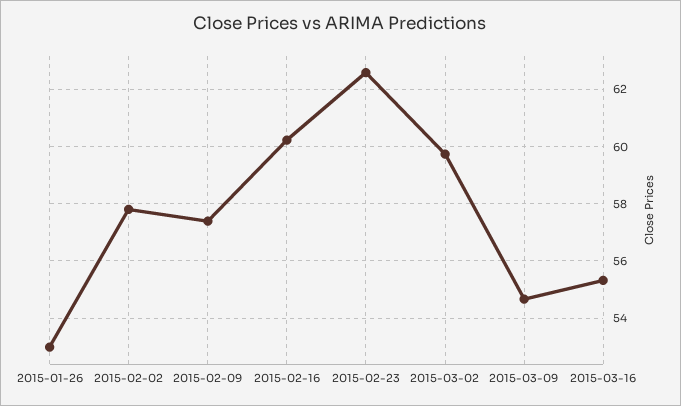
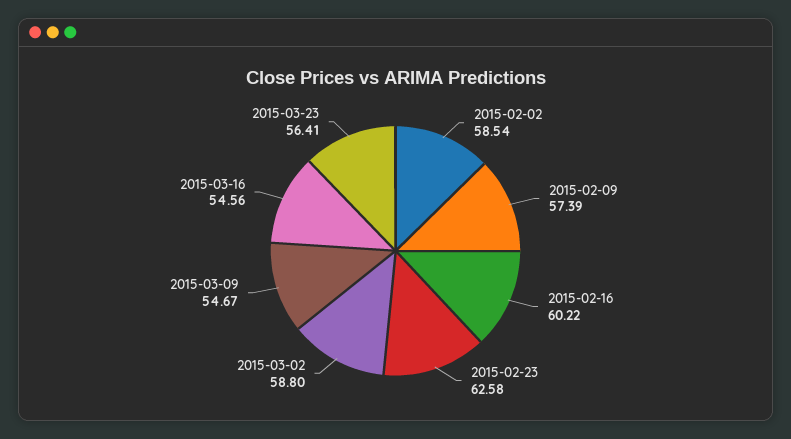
2015-01-26: 53 -> none
2015-02-02: 57.75 -> 58.54
2015-03-02: 59.75 -> 58.8
2015-03-16: 55.25 -> 54.56
2015-03-23: none -> 56.41

